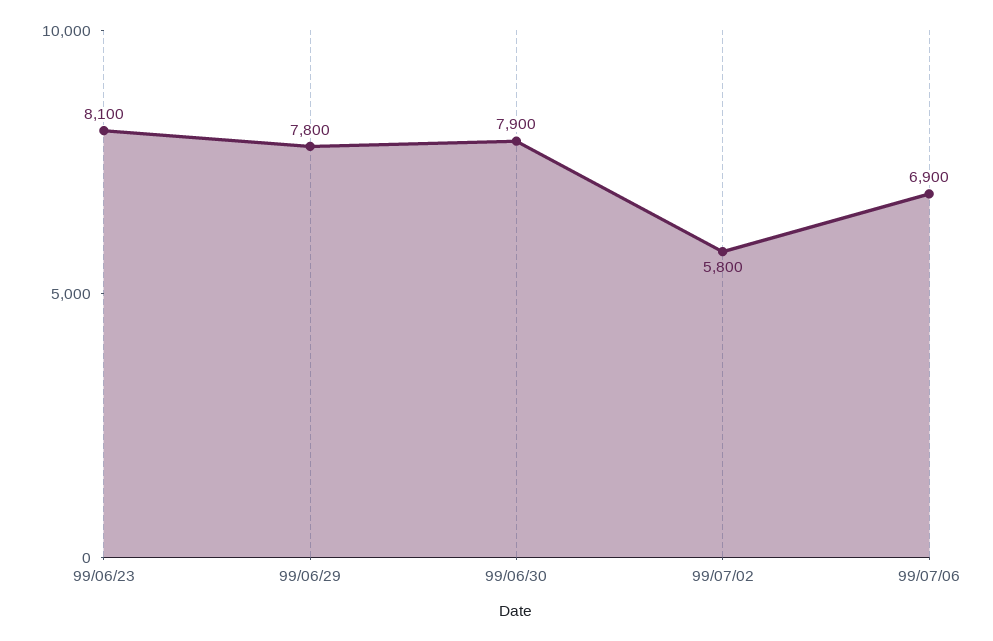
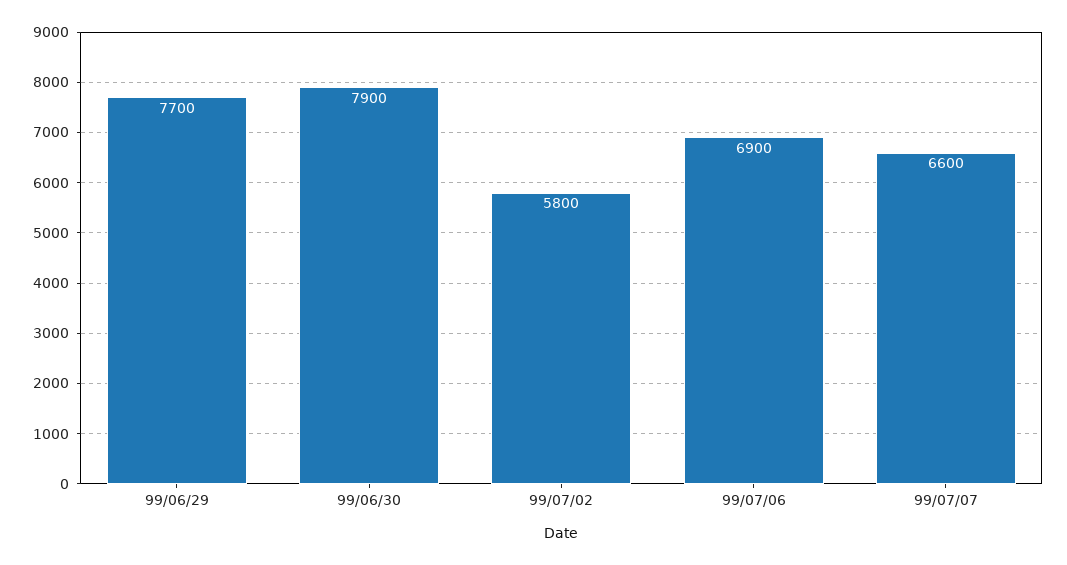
99/06/23: 8100 -> none
99/06/29: 7800 -> 7700
99/07/07: none -> 6600

